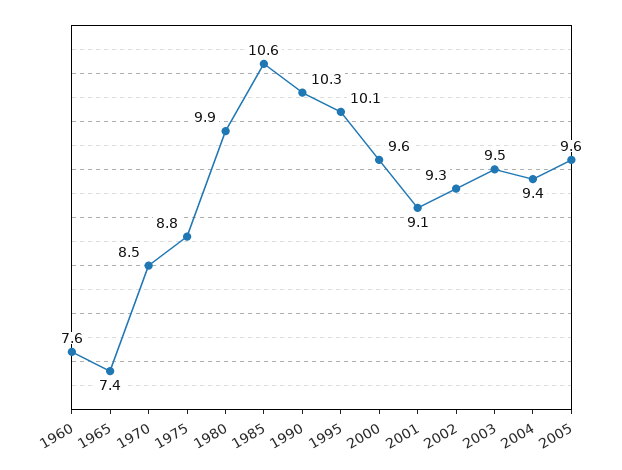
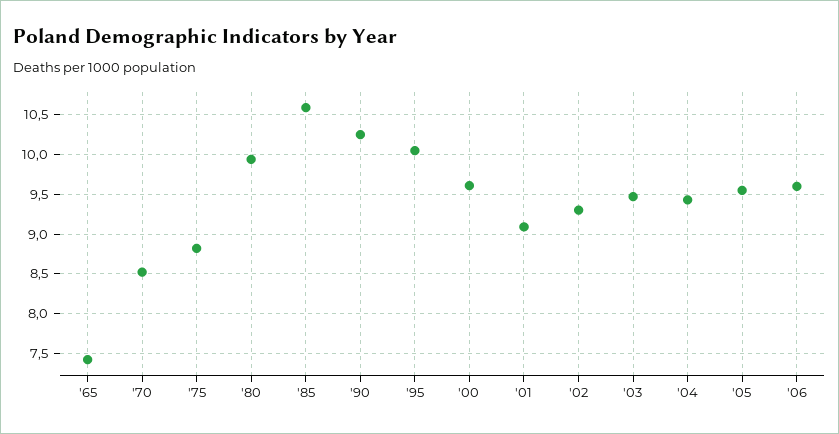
1960: 7.6 -> none
'06: none -> 9.6

